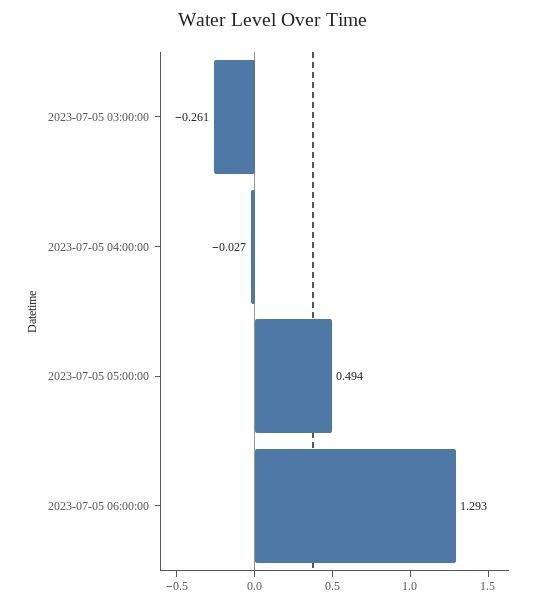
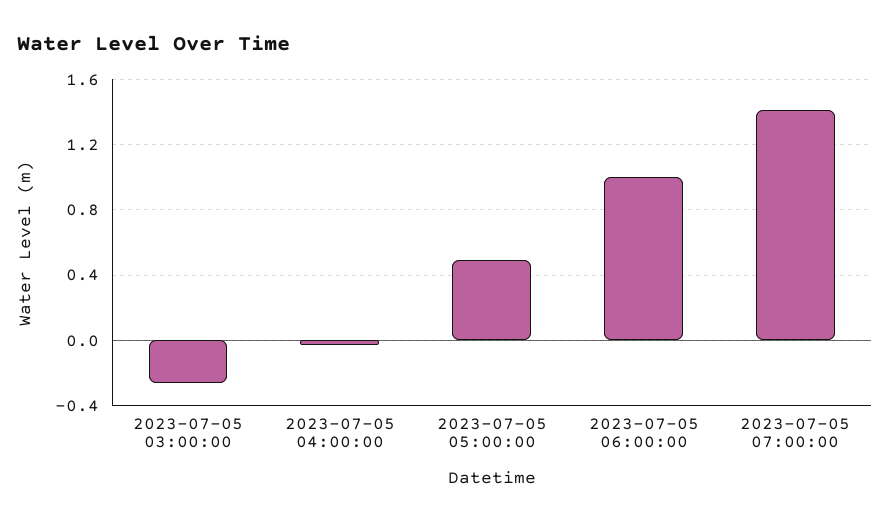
2023-07-05 06:00:00: 1.293 -> 1
2023-07-05 07:00:00: none -> 1.4

